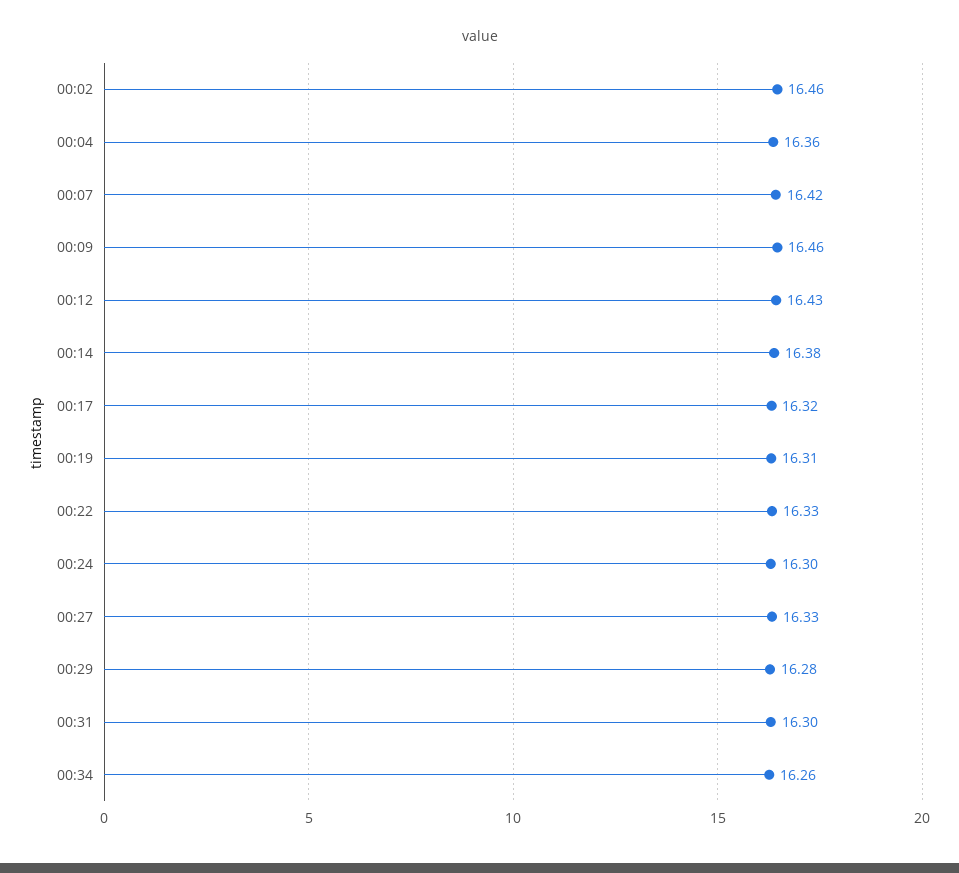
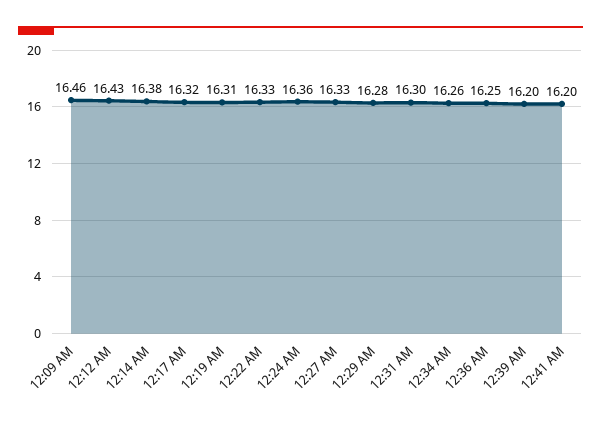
00:02: 16.46 -> none
00:04: 16.36 -> none
00:07: 16.42 -> none
00:24: 16.3 -> 16.36
12:36 AM: none -> 16.25
12:39 AM: none -> 16.2
12:41 AM: none -> 16.2

